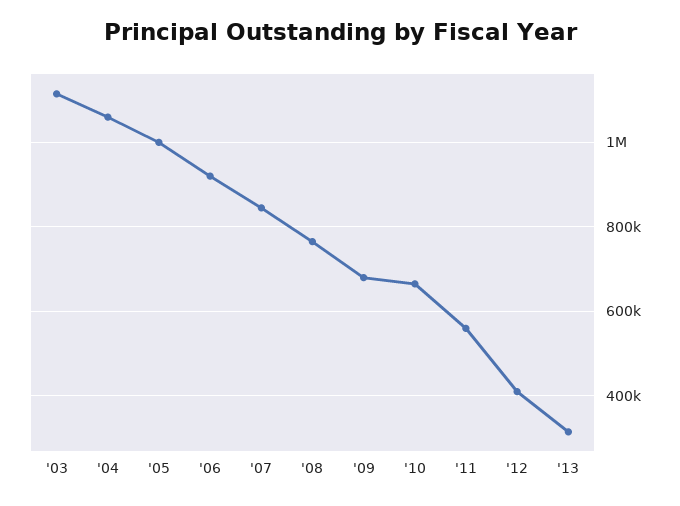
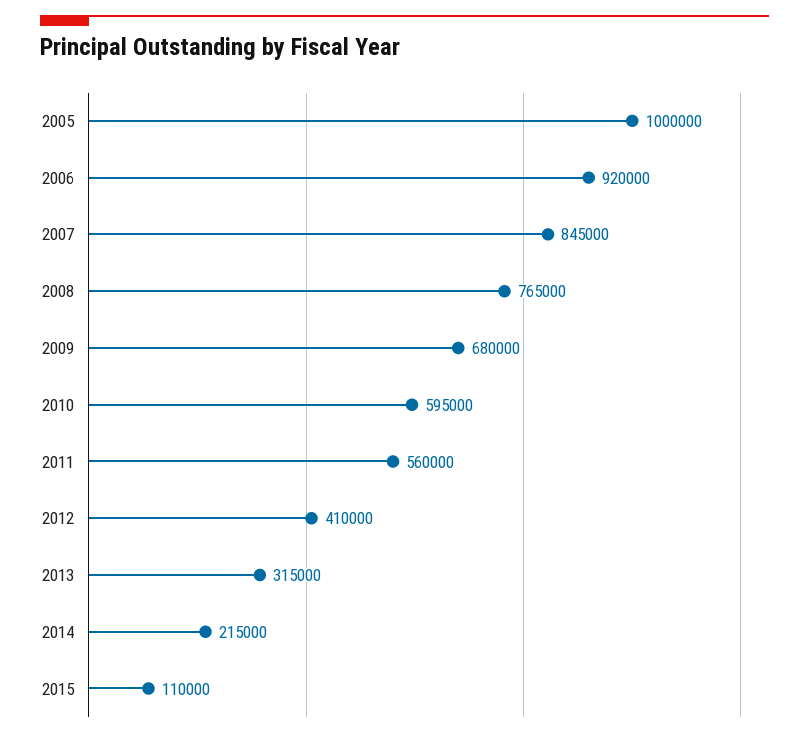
'03: 1120000 -> none
'04: 1060000 -> none
'10: 660000 -> 595000
2014: none -> 215000
2015: none -> 110000

